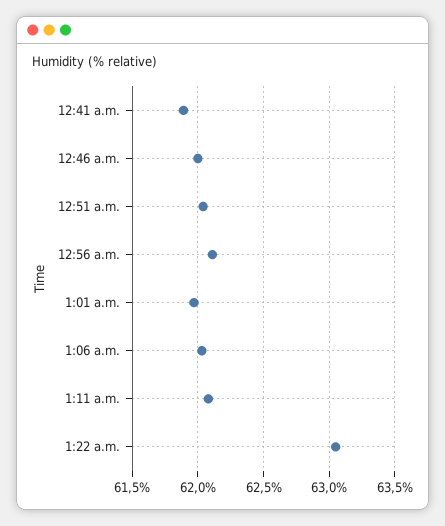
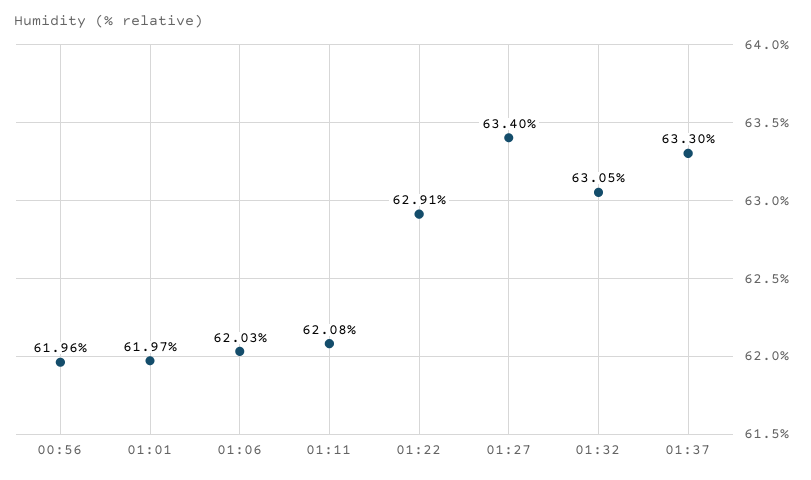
12:41 a.m.: 61.9 -> none
12:46 a.m.: 62 -> none
12:51 a.m.: 62.05 -> none
12:56 a.m.: 62.1 -> 61.96
1:22 a.m.: 63.05 -> 62.91
01:27: none -> 63.4
01:32: none -> 63.05
01:37: none -> 63.3

